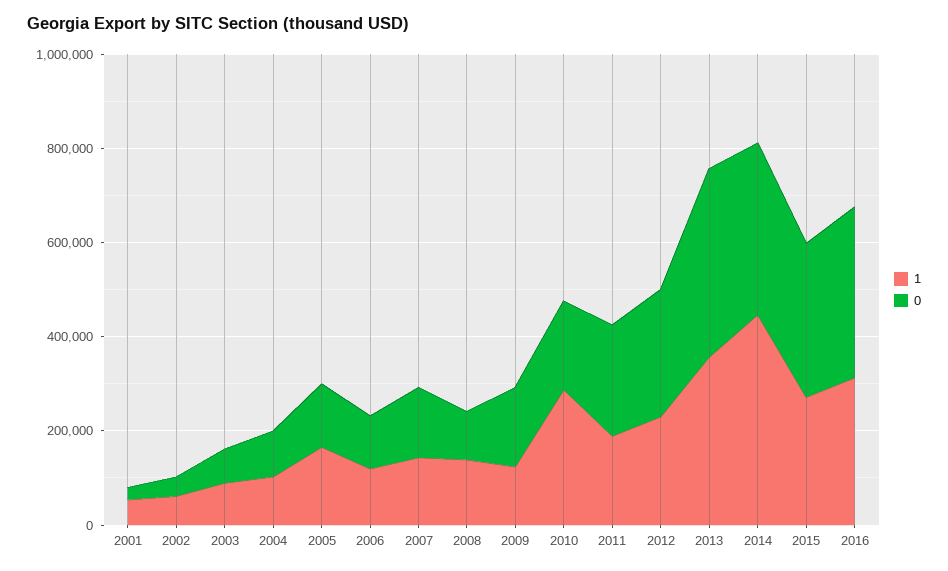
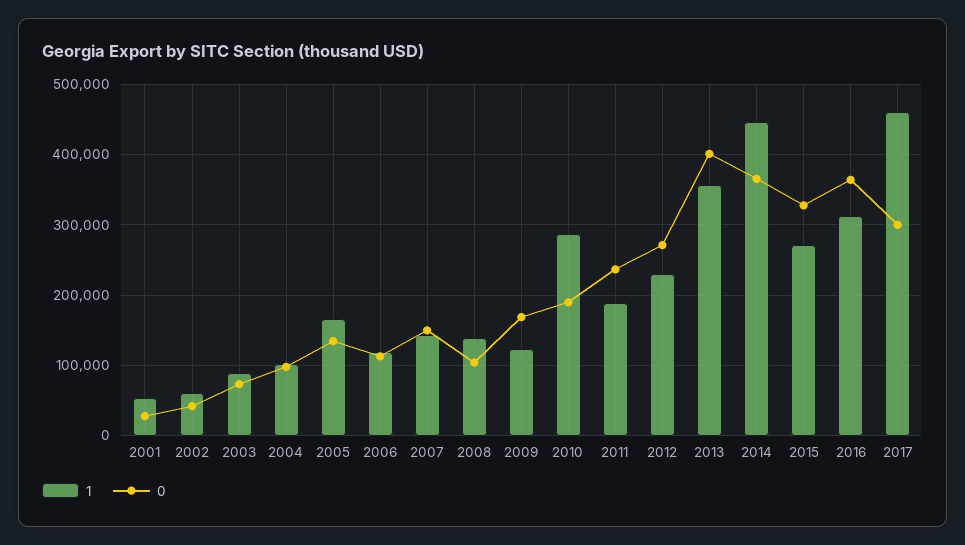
1, 2017: none -> 460000
0, 2017: none -> 300000

